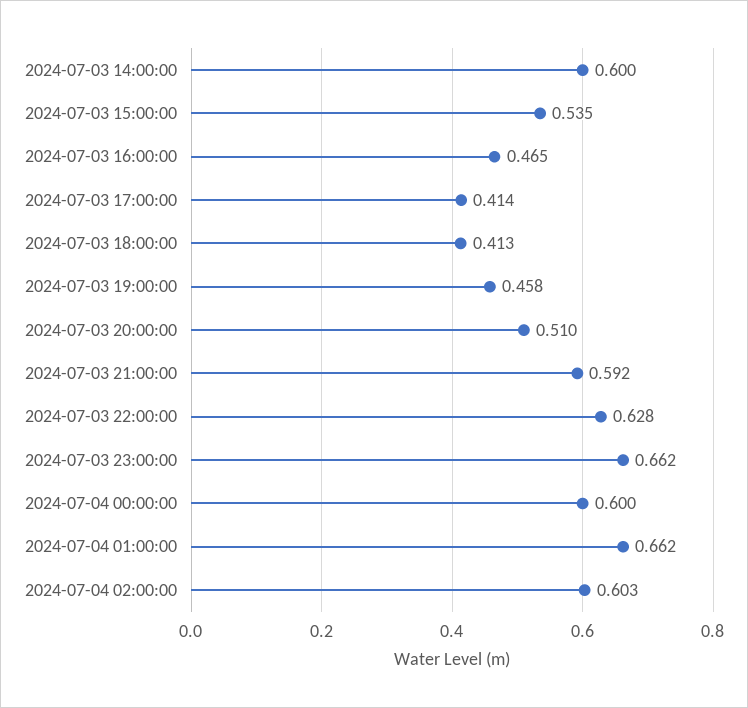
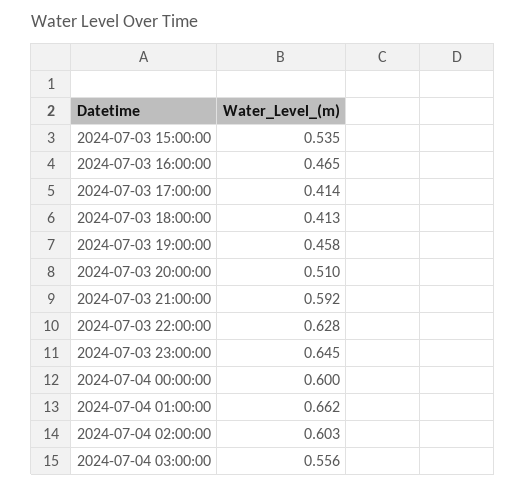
2024-07-03 14:00:00: 0.6 -> none
2024-07-03 23:00:00: 0.662 -> 0.645
2024-07-04 03:00:00: none -> 0.556

